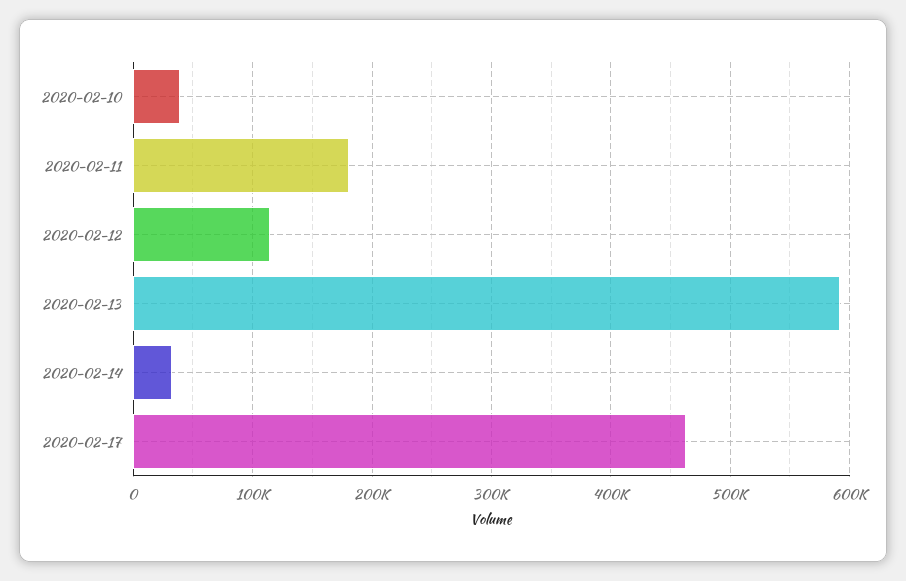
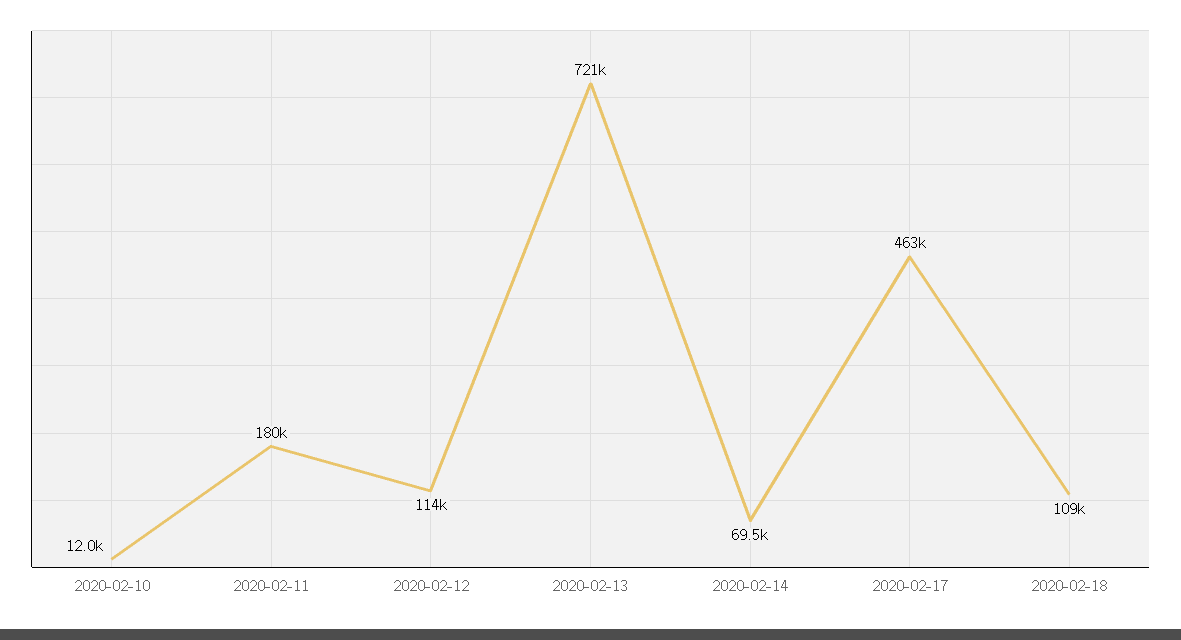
2020-02-10: 40000 -> 12000
2020-02-13: 590000 -> 721000
2020-02-14: 30000 -> 69500
2020-02-18: none -> 109000

